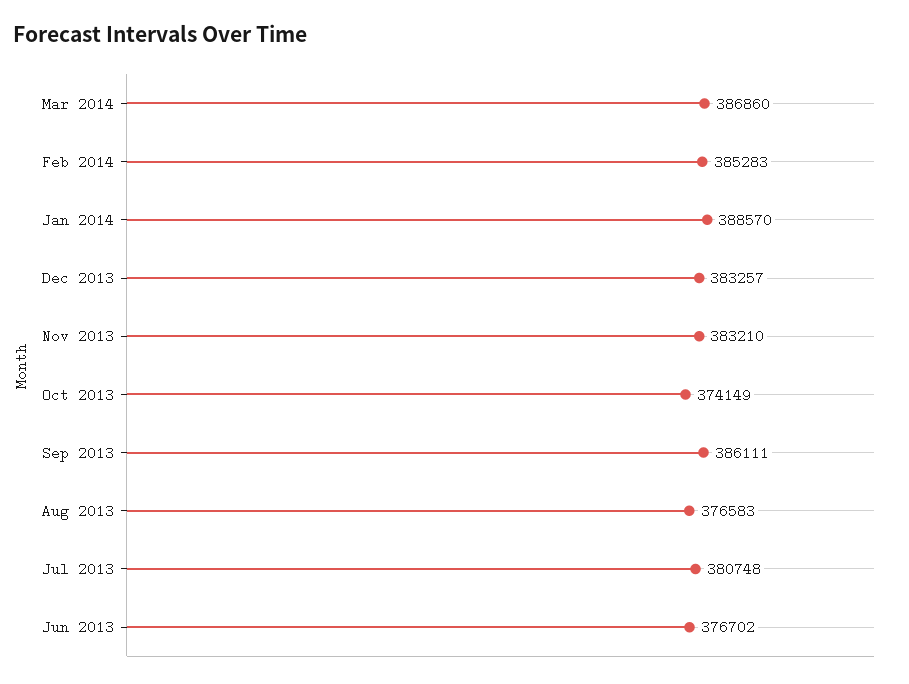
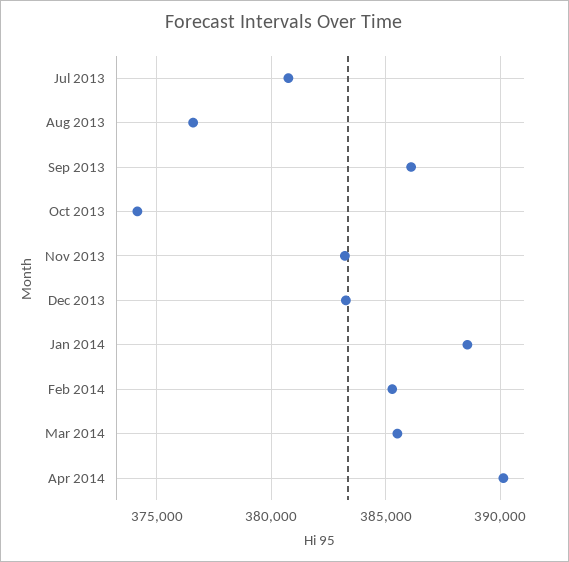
Mar 2014: 386860 -> 385500
Jun 2013: 376702 -> none
Apr 2014: none -> 390000

